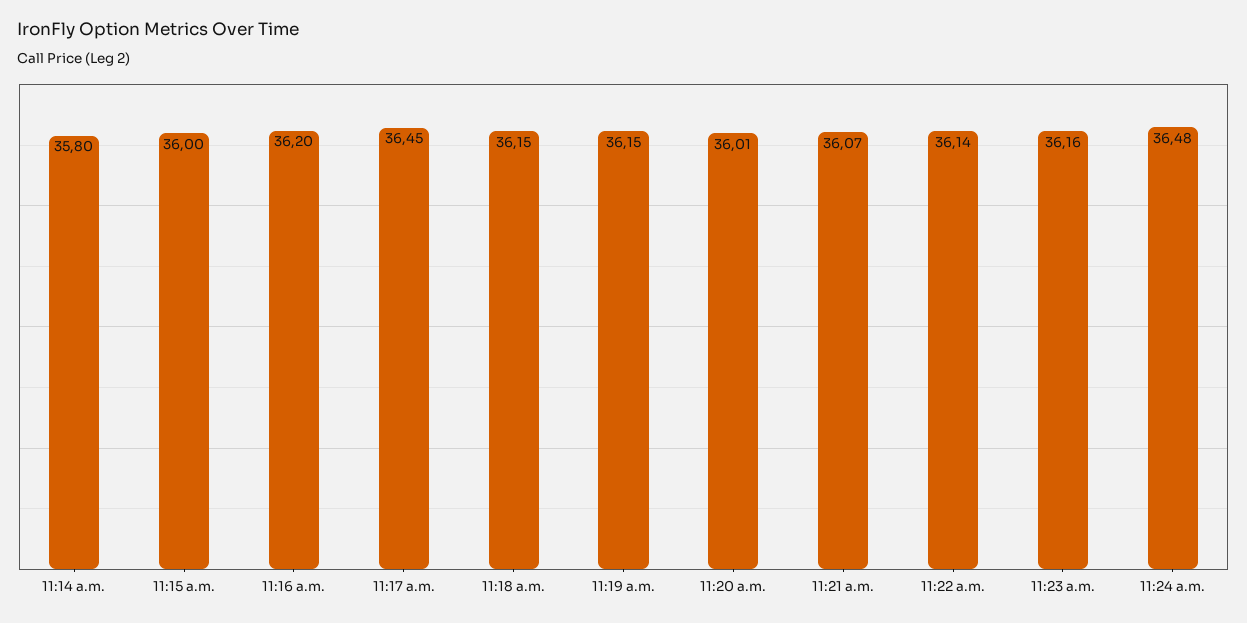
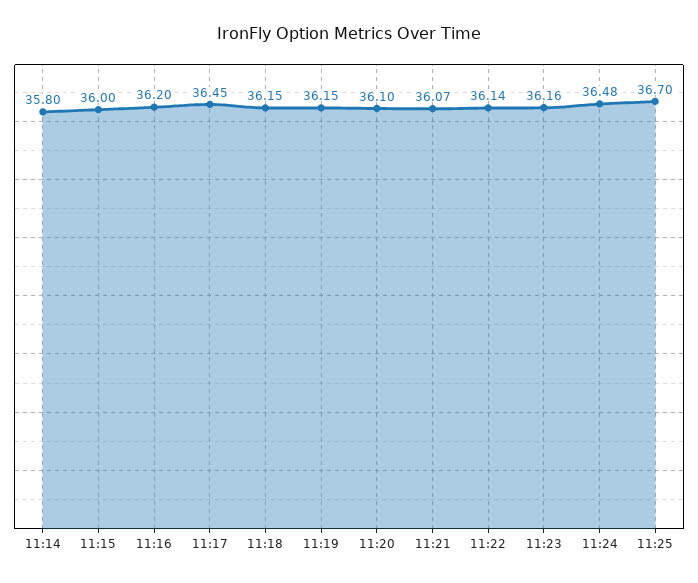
11:20 a.m.: 36.01 -> 36.1
11:25: none -> 36.7

